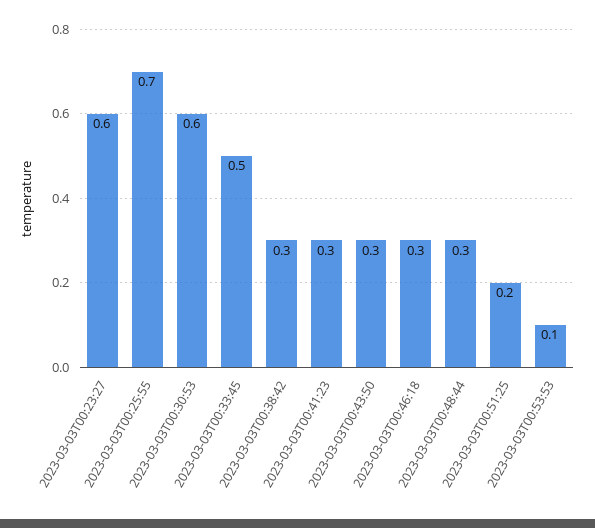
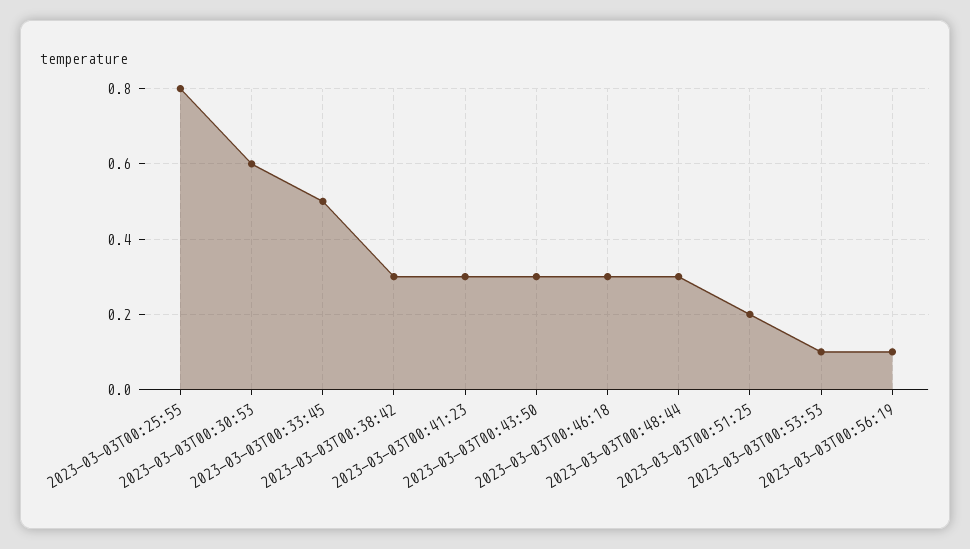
2023-03-03T00:23:27: 0.6 -> none
2023-03-03T00:25:55: 0.7 -> 0.8
2023-03-03T00:56:19: none -> 0.1

